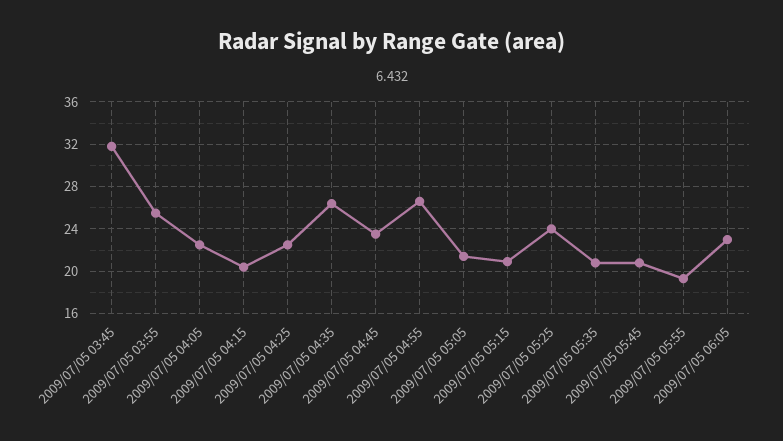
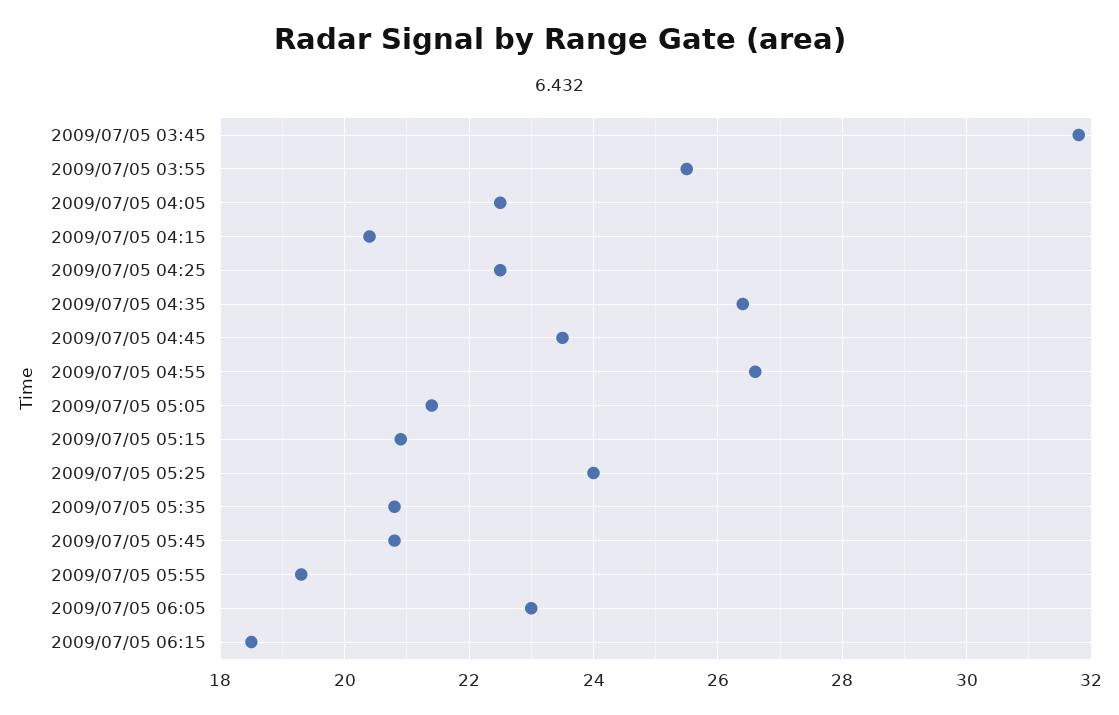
2009/07/05 06:15: none -> 18.5

